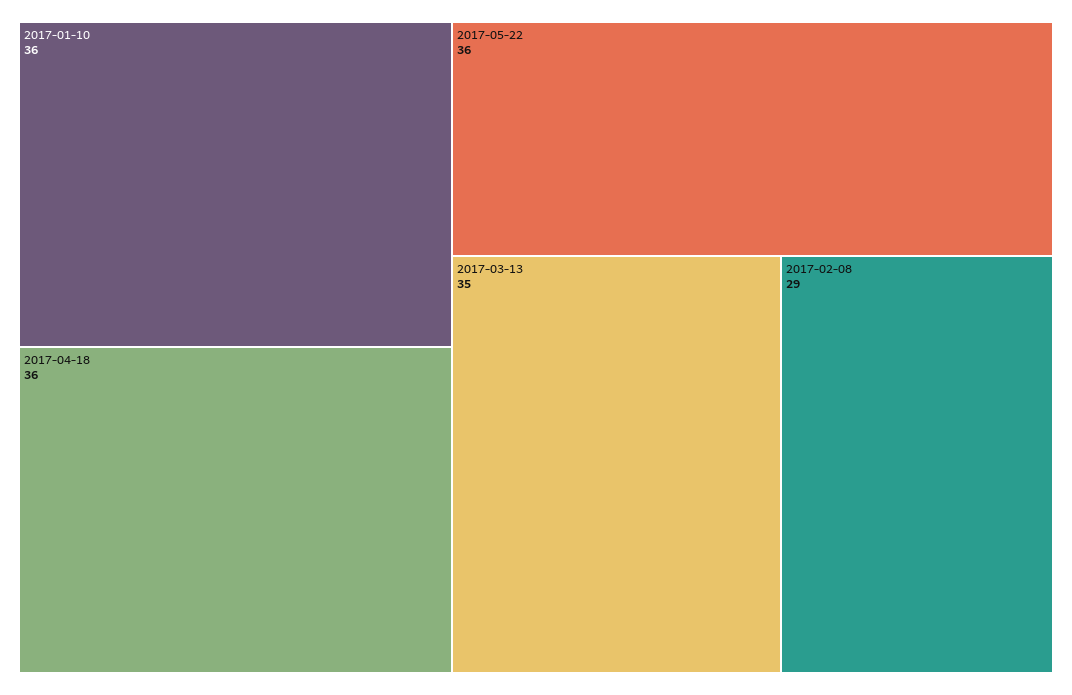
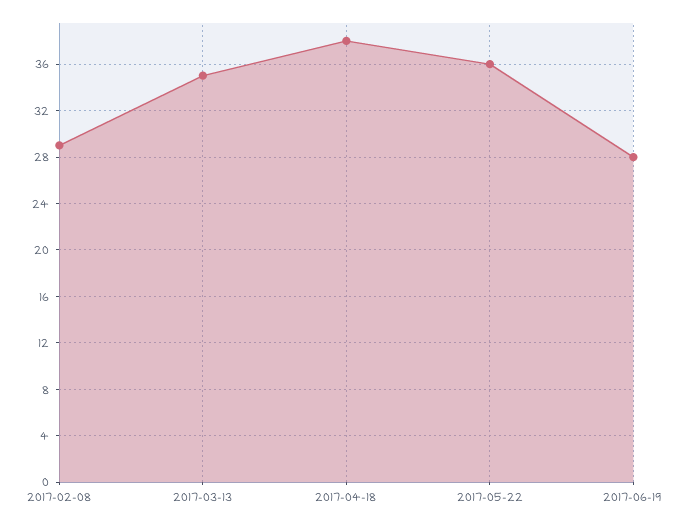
2017-01-10: 36 -> none
2017-04-18: 36 -> 38
2017-06-19: none -> 28

